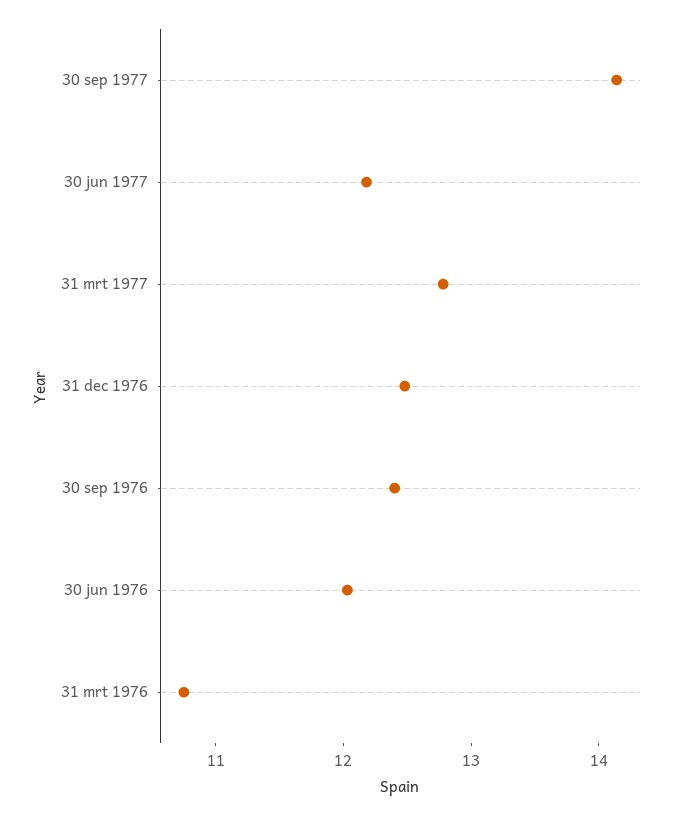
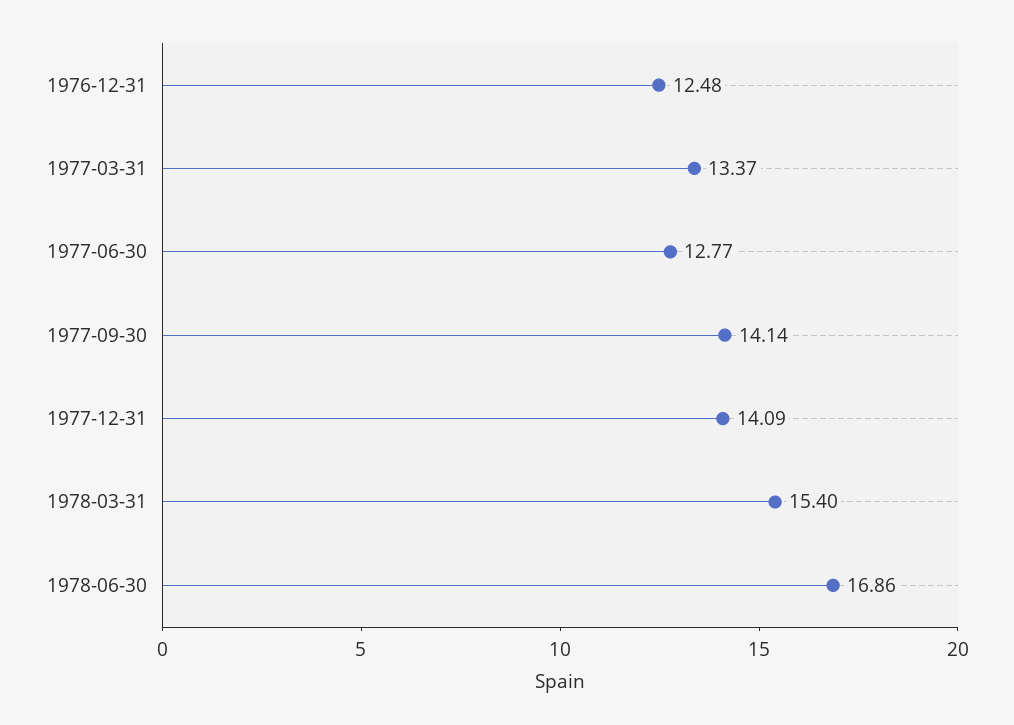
30 jun 1977: 12.2 -> 12.77
31 mrt 1977: 12.8 -> 13.37
30 sep 1976: 12.4 -> none
30 jun 1976: 12 -> none
31 mrt 1976: 10.8 -> none
1977-12-31: none -> 14.09
1978-03-31: none -> 15.4
1978-06-30: none -> 16.86

